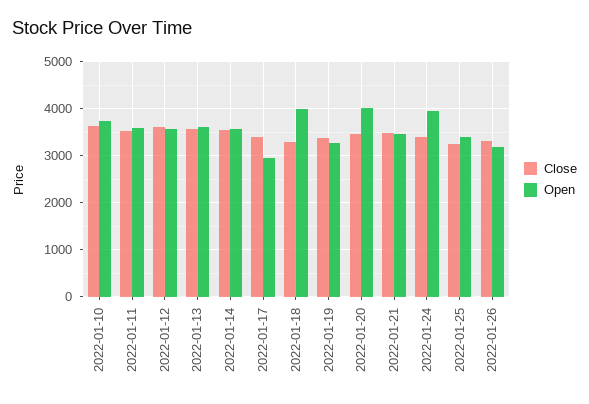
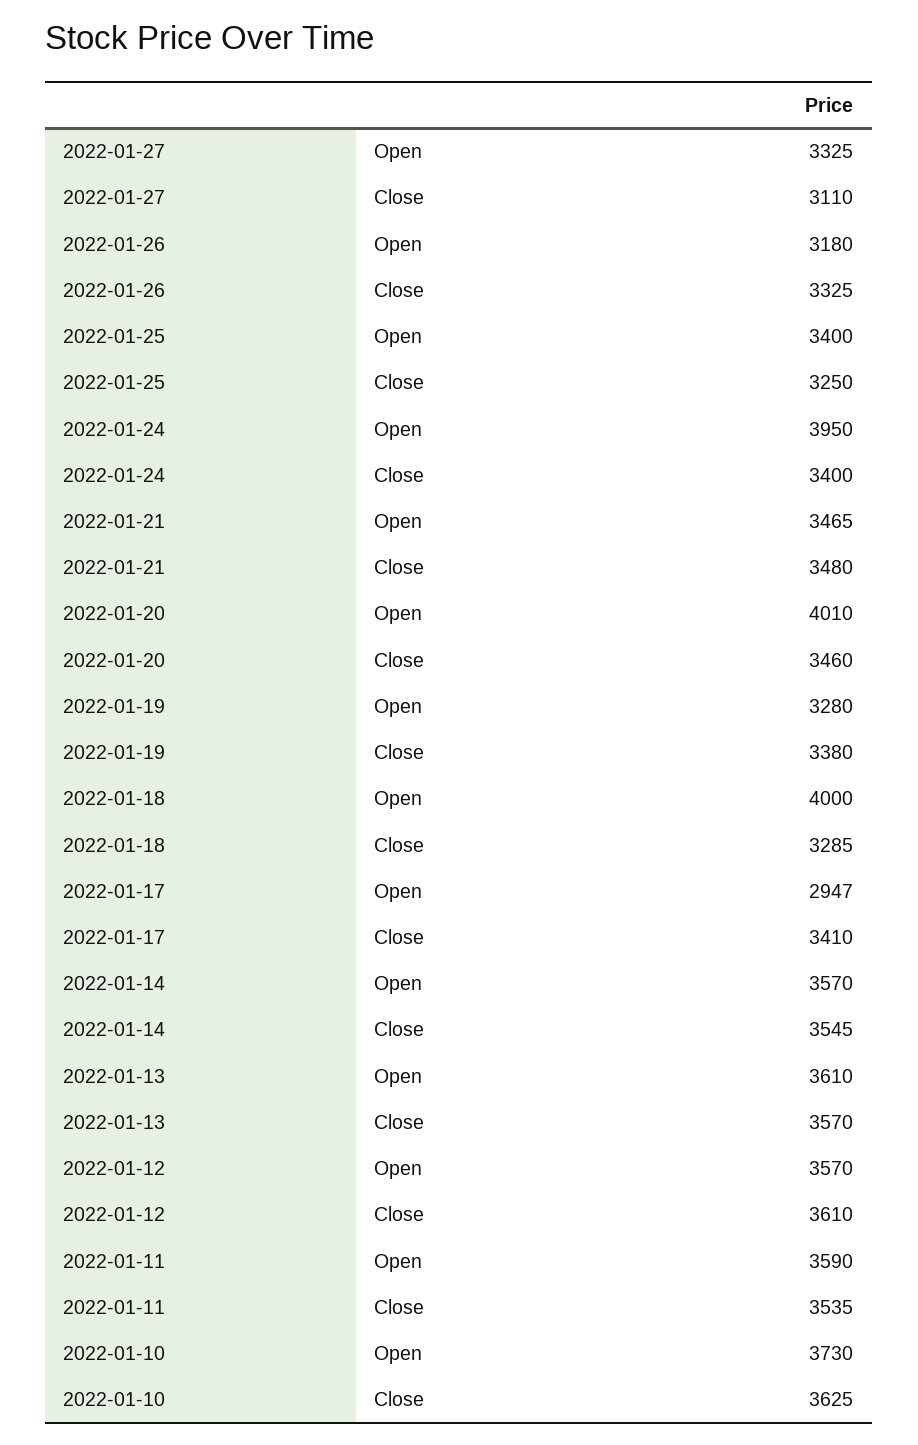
Open, 2022-01-27: none -> 3325
Close, 2022-01-27: none -> 3110

